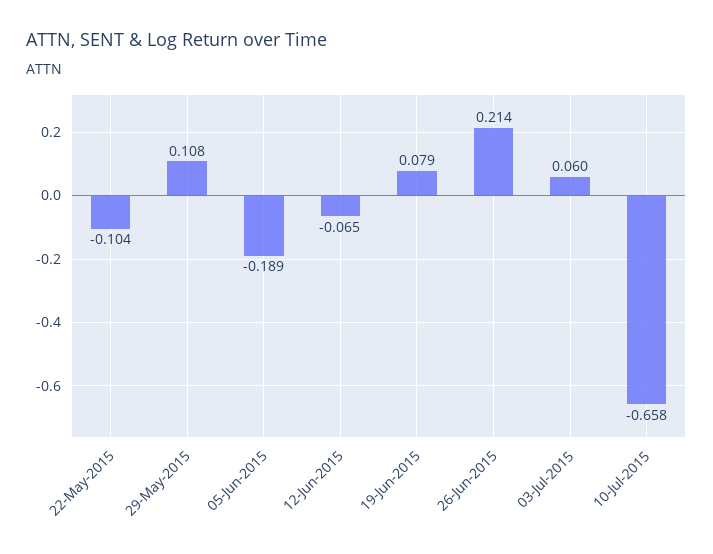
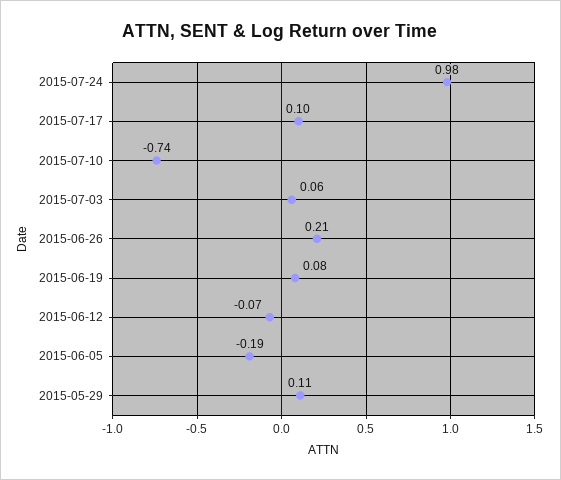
22-May-2015: -0.104 -> none
10-Jul-2015: -0.658 -> -0.74
2015-07-24: none -> 0.98
2015-07-17: none -> 0.1

